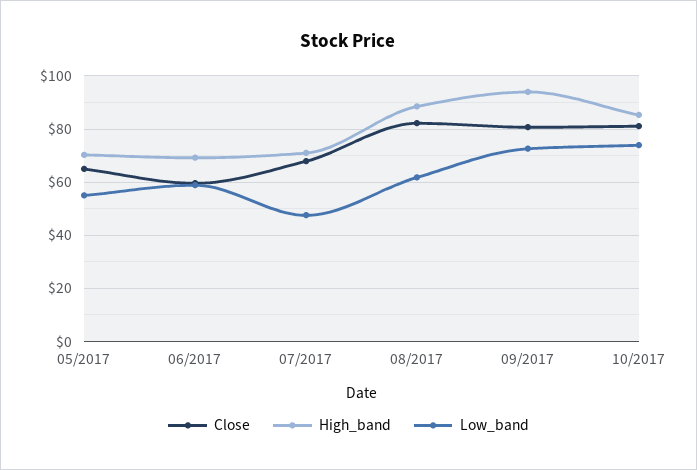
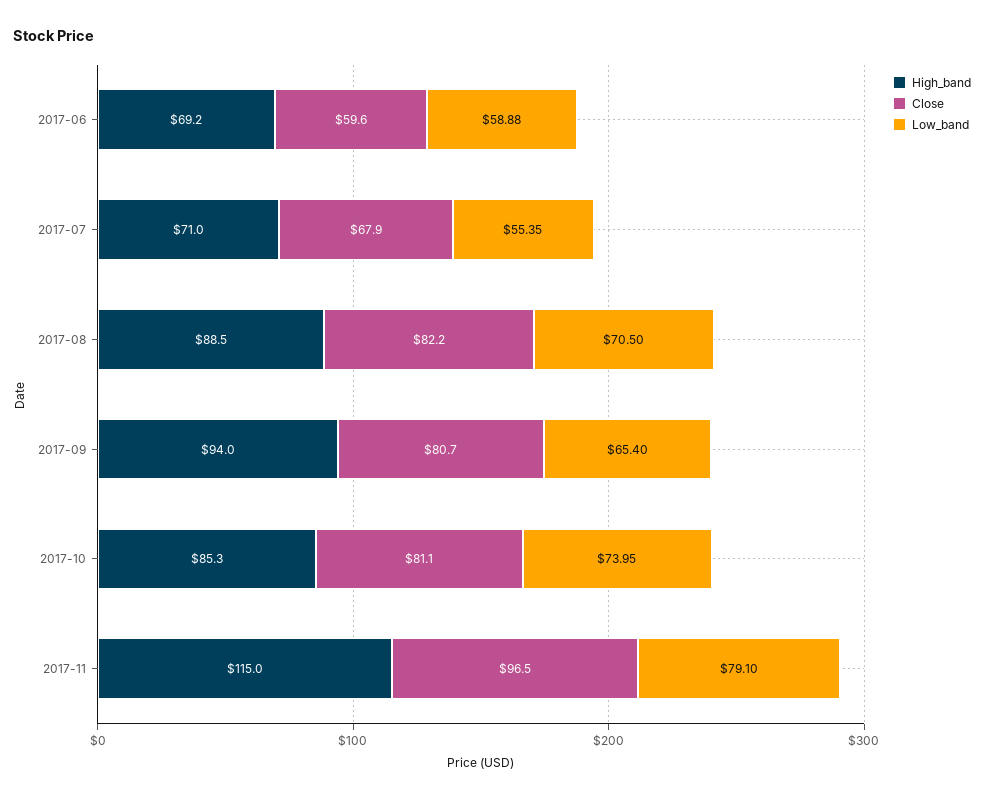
Close, 05/2017: 65 -> none
High_band, 05/2017: 70 -> none
Low_band, 05/2017: 55 -> none
Low_band, 07/2017: 47.5 -> 55.35
Low_band, 08/2017: 62.5 -> 70.5
Low_band, 09/2017: 72.5 -> 65.4
High_band, 2017-11: none -> 115
Close, 2017-11: none -> 96.5
Low_band, 2017-11: none -> 79.1

